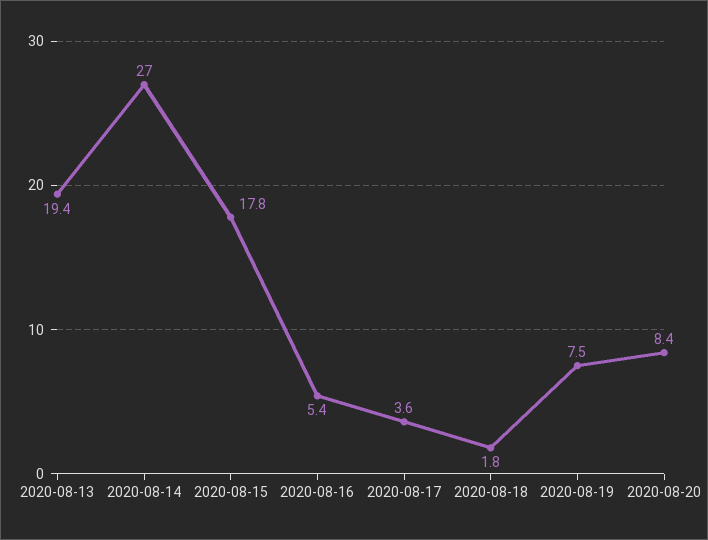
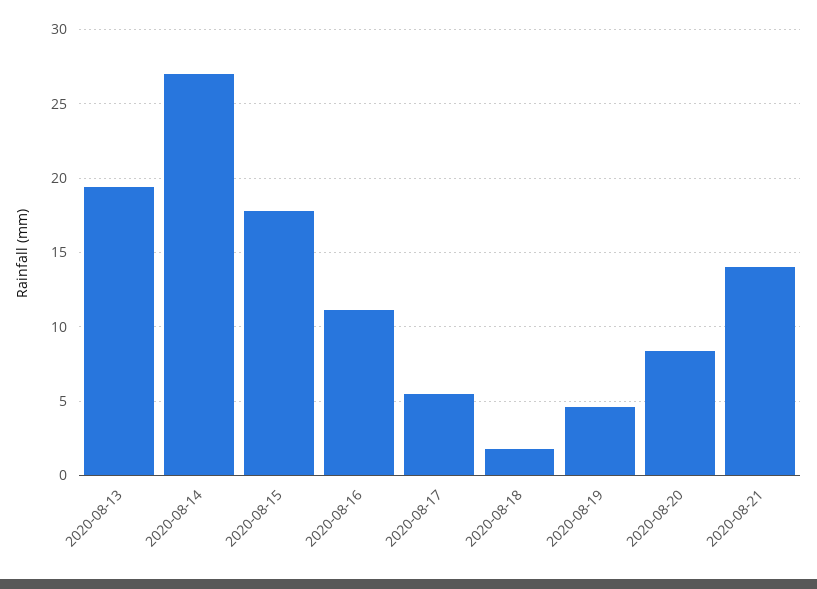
2020-08-16: 5.4 -> 11
2020-08-17: 3.6 -> 5.5
2020-08-19: 7.5 -> 4.5
2020-08-21: none -> 14

